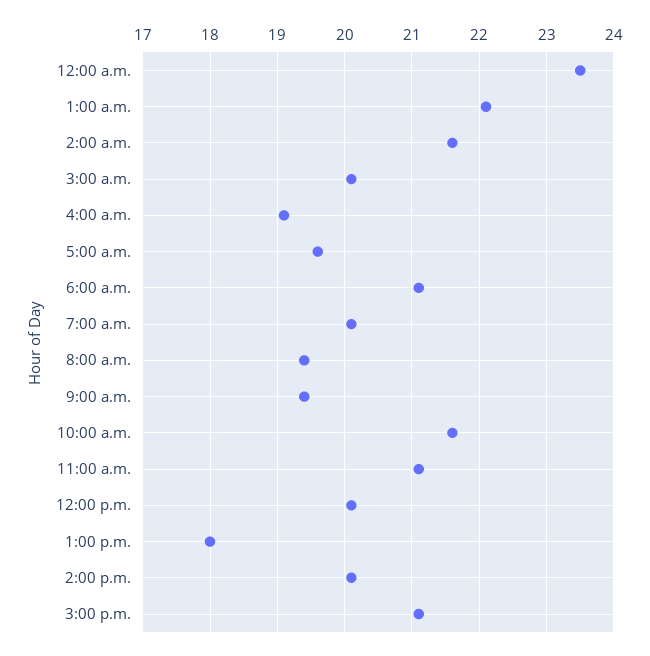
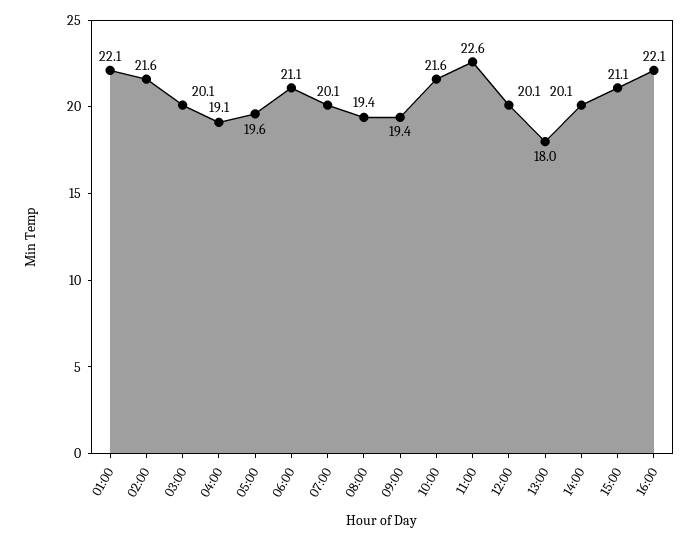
12:00 a.m.: 23.5 -> none
11:00 a.m.: 21.1 -> 22.6
16:00: none -> 22.1

